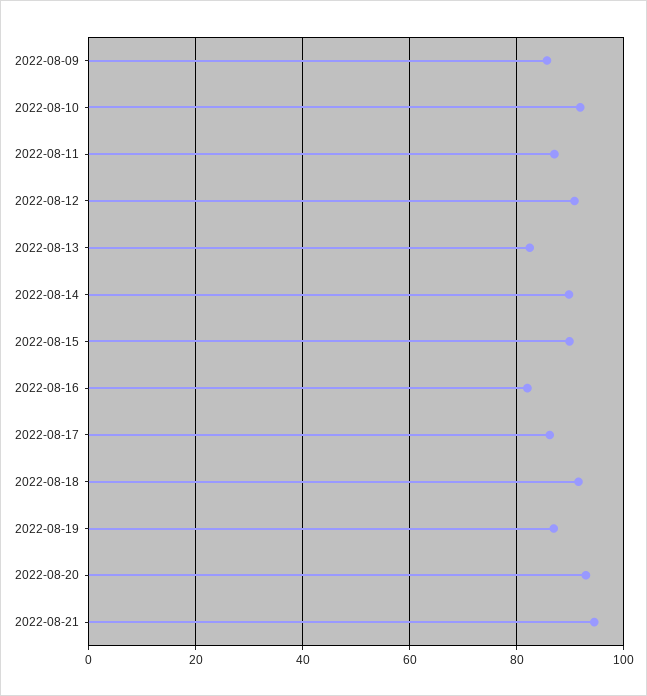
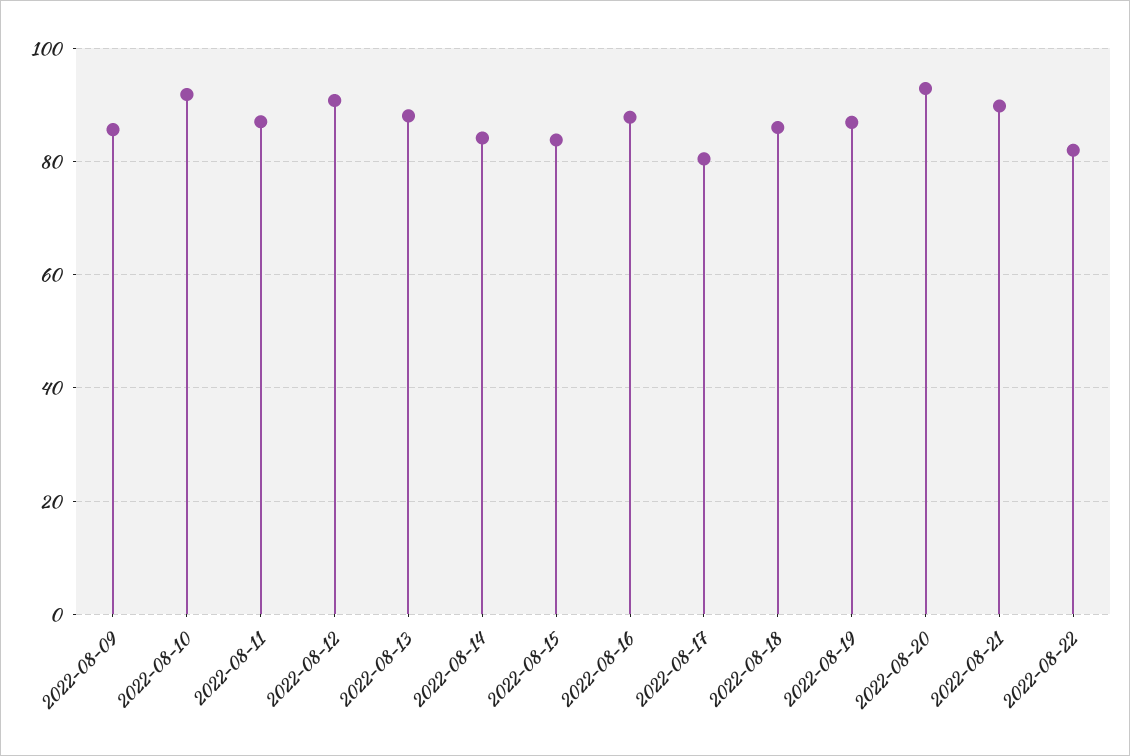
2022-08-13: 82 -> 88
2022-08-14: 90 -> 84
2022-08-15: 90 -> 84
2022-08-16: 82 -> 88
2022-08-17: 86 -> 80
2022-08-18: 92 -> 86
2022-08-21: 94 -> 90
2022-08-22: none -> 82

